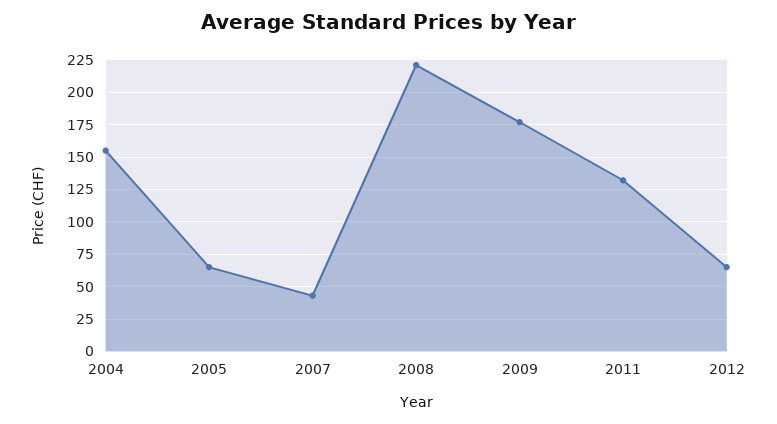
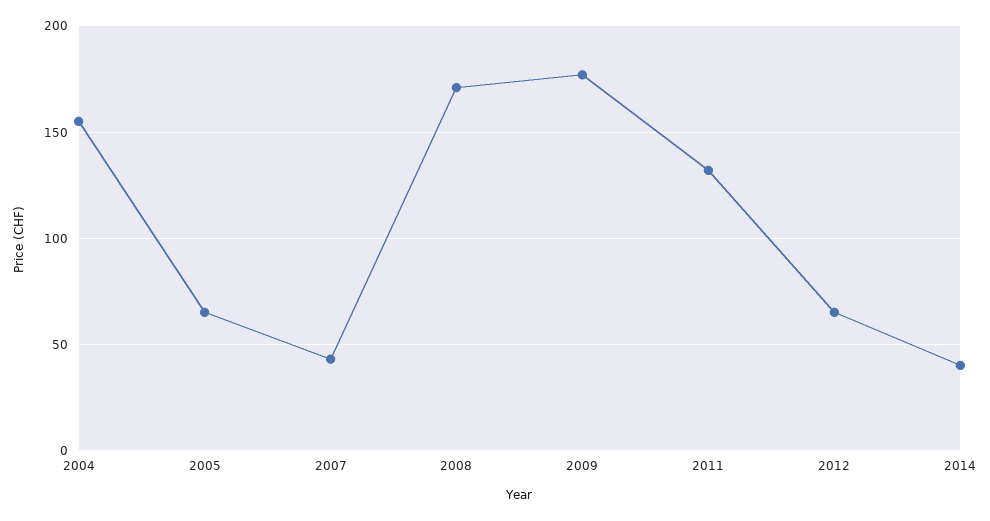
2008: 220 -> 170
2014: none -> 40

